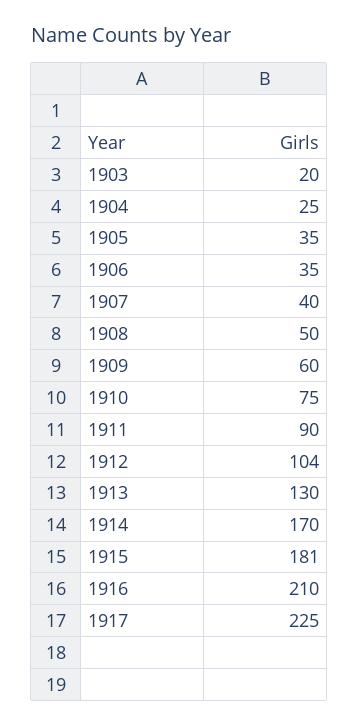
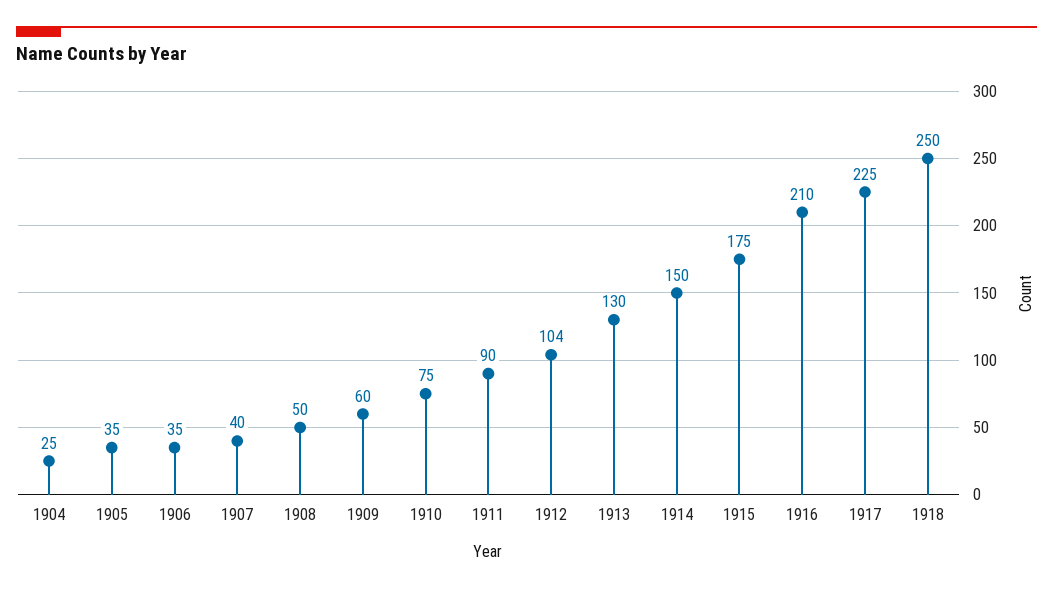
1903: 20 -> none
1914: 170 -> 150
1915: 181 -> 175
1918: none -> 250

